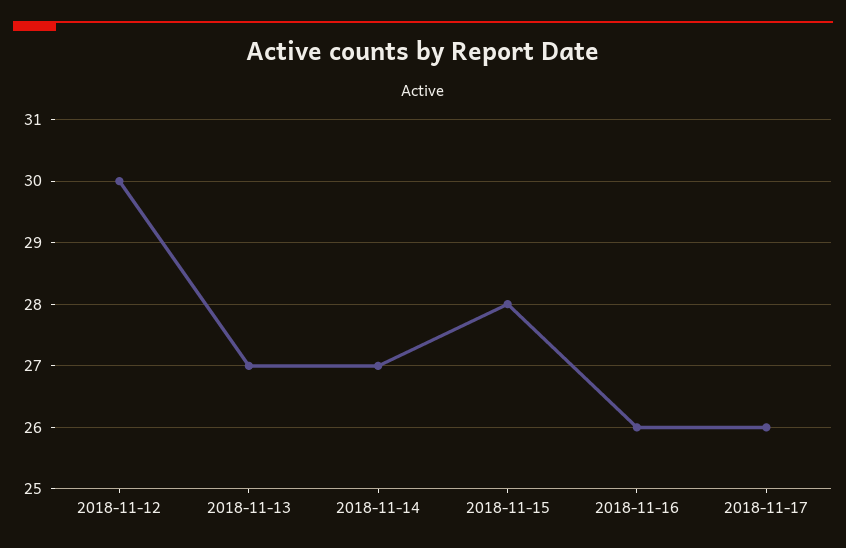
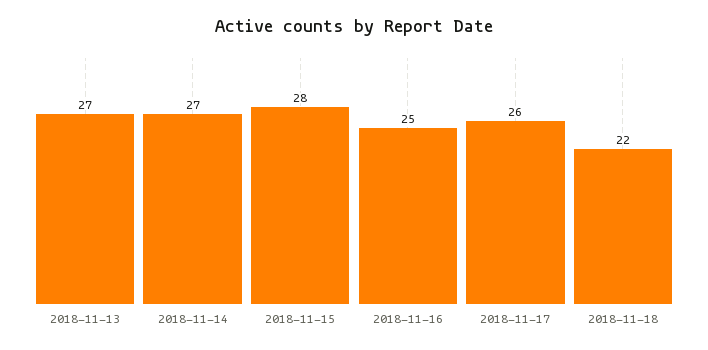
2018-11-12: 30 -> none
2018-11-16: 26 -> 25
2018-11-18: none -> 22

